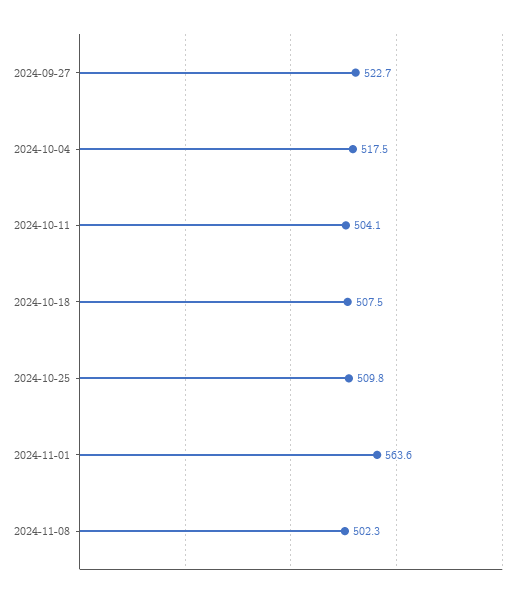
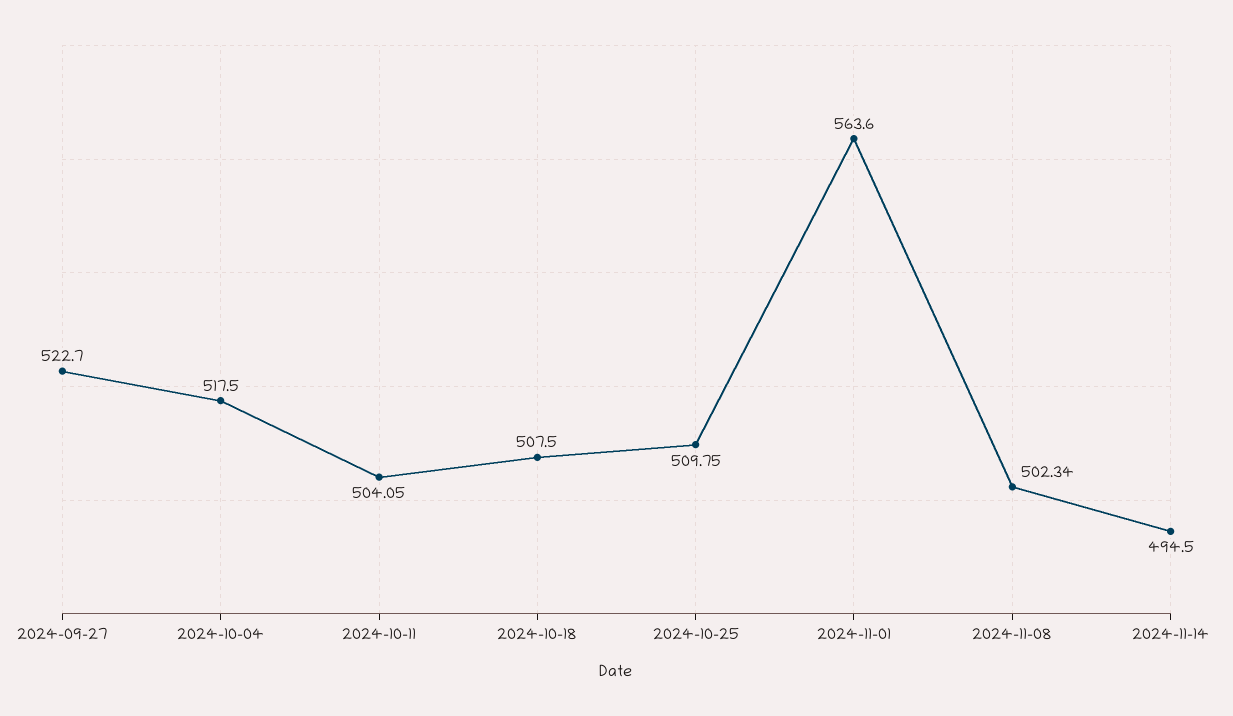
2024-11-14: none -> 494.5

